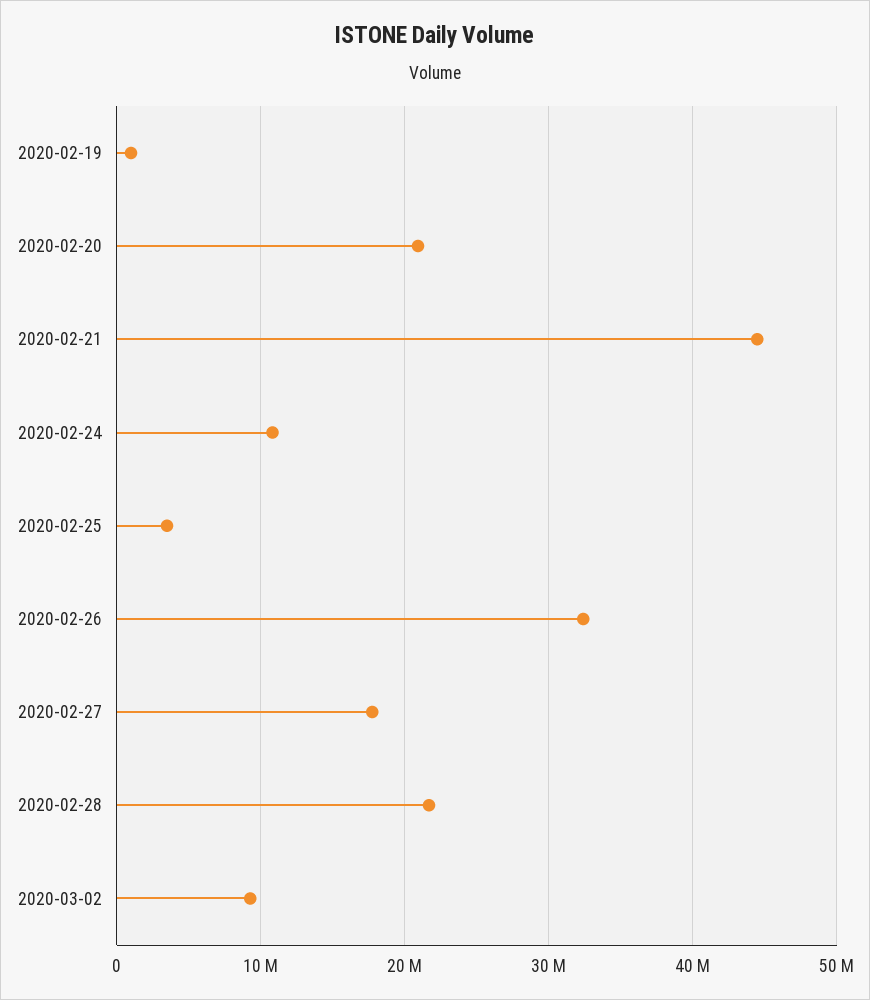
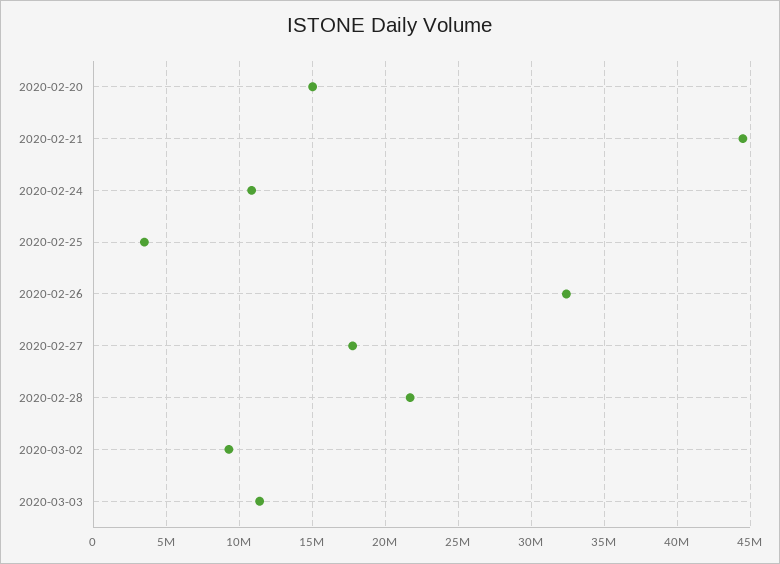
2020-02-19: 1000000 -> none
2020-02-20: 21000000 -> 15000000
2020-03-03: none -> 11500000

